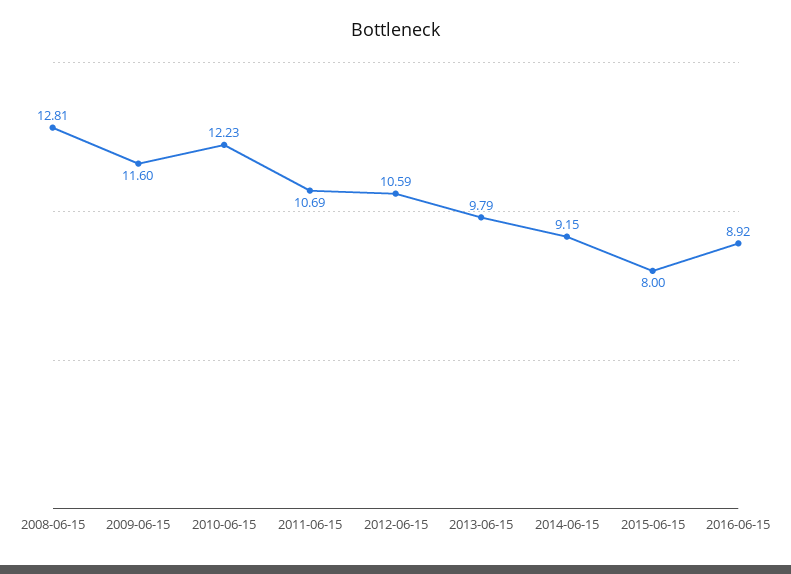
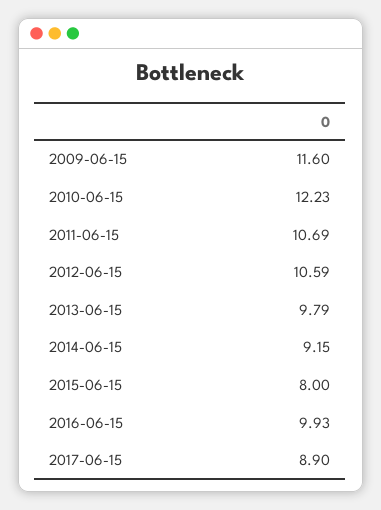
2008-06-15: 12.81 -> none
2016-06-15: 8.92 -> 9.93
2017-06-15: none -> 8.9

